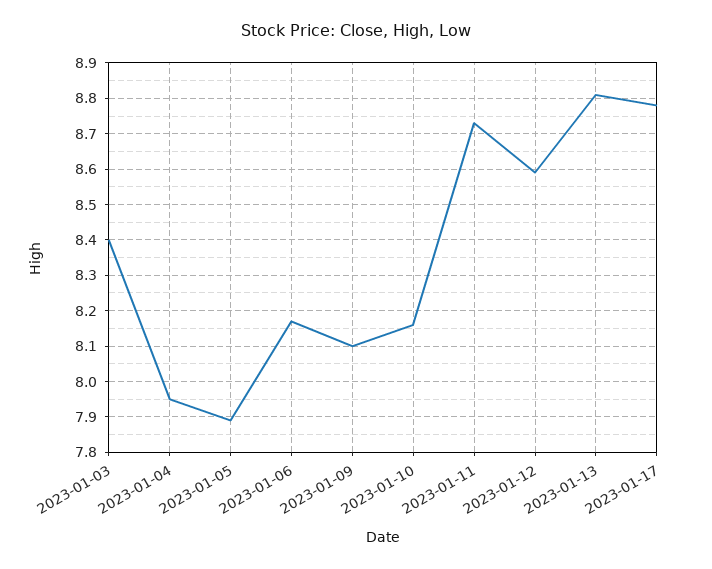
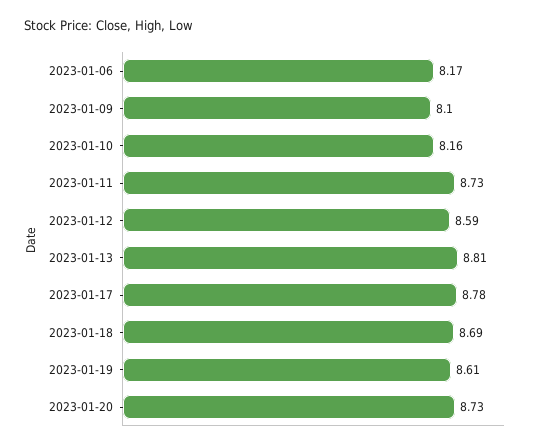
2023-01-03: 8.4 -> none
2023-01-04: 7.95 -> none
2023-01-05: 7.9 -> none
2023-01-18: none -> 8.69
2023-01-19: none -> 8.61
2023-01-20: none -> 8.73

